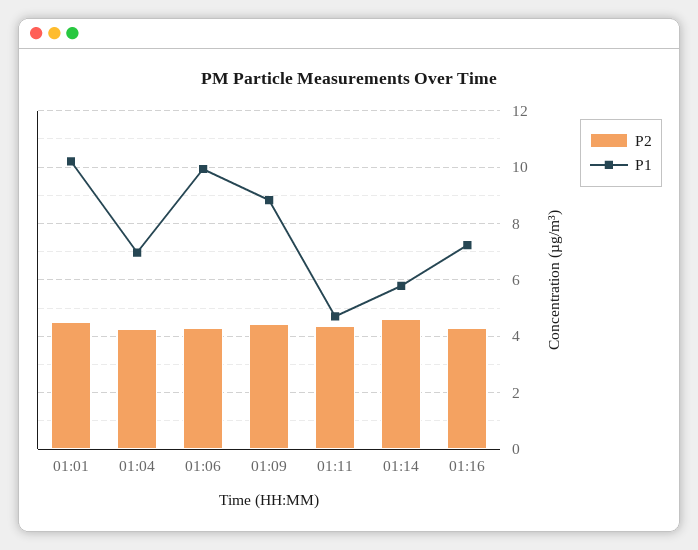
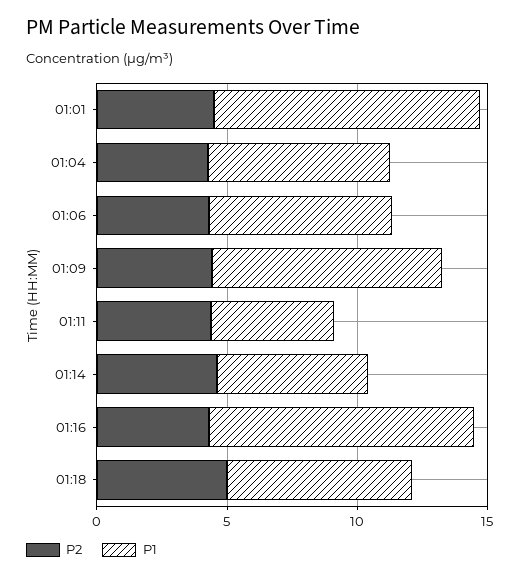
P1, 01:06: 10 -> 7
P1, 01:16: 7.25 -> 10
P2, 01:18: none -> 5
P1, 01:18: none -> 7

